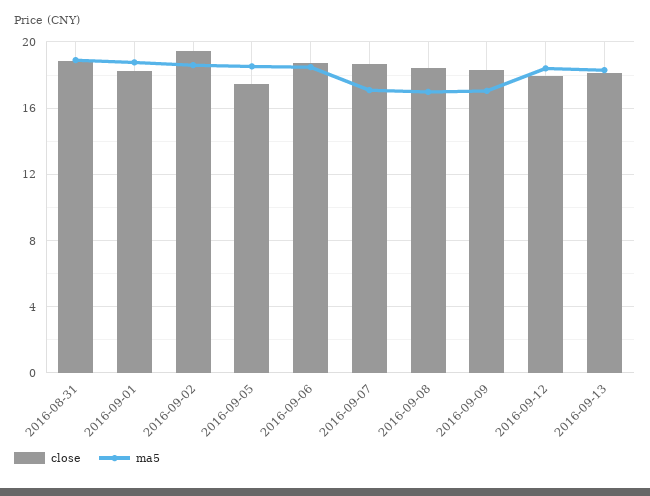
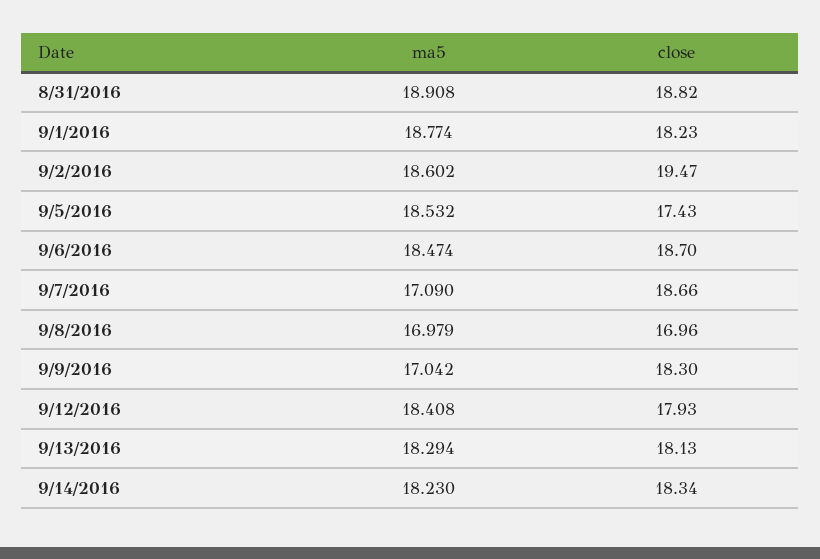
close, 2016-09-08: 18.5 -> 16.96
ma5, 9/14/2016: none -> 18.23
close, 9/14/2016: none -> 18.34

